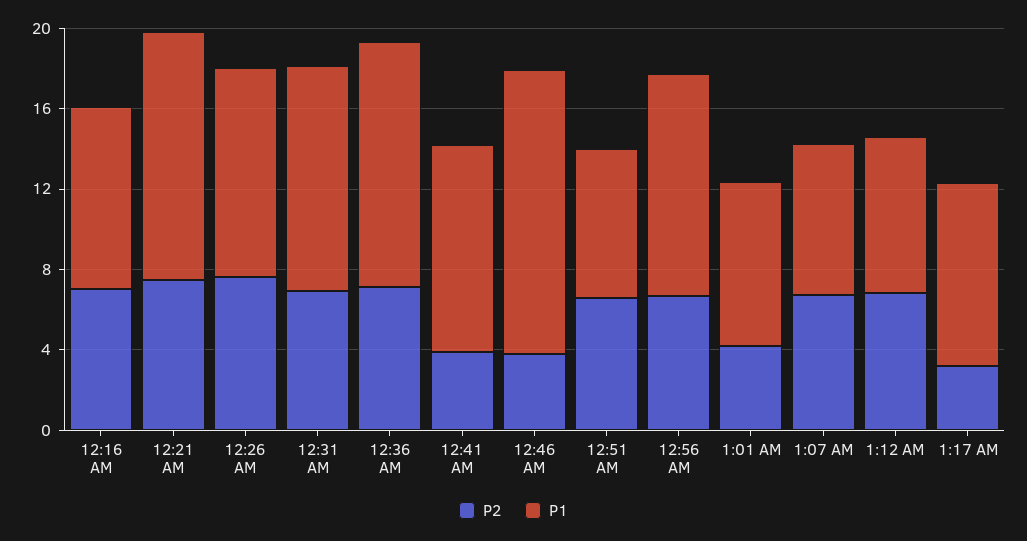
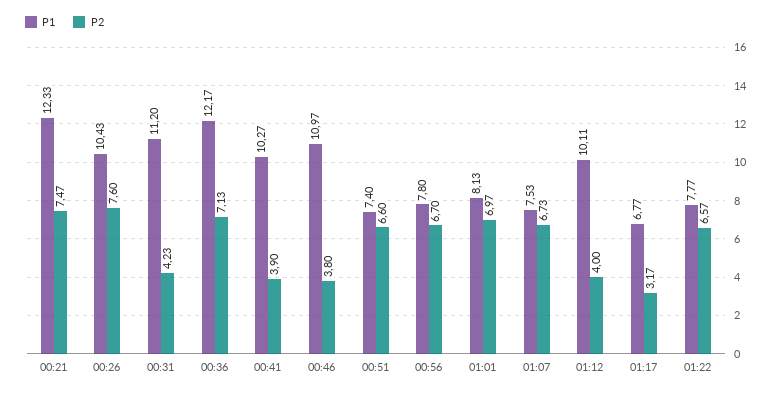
P2, 12:16 AM: 7 -> none
P1, 12:16 AM: 9 -> none
P2, 12:31 AM: 7 -> 4.23
P1, 12:46 AM: 14 -> 10.97
P1, 12:56 AM: 11 -> 7.8
P2, 1:01 AM: 4 -> 6.97
P2, 1:12 AM: 7 -> 4
P1, 1:12 AM: 8 -> 10.11
P1, 1:17 AM: 9 -> 6.77
P1, 01:22: none -> 7.77
P2, 01:22: none -> 6.57

